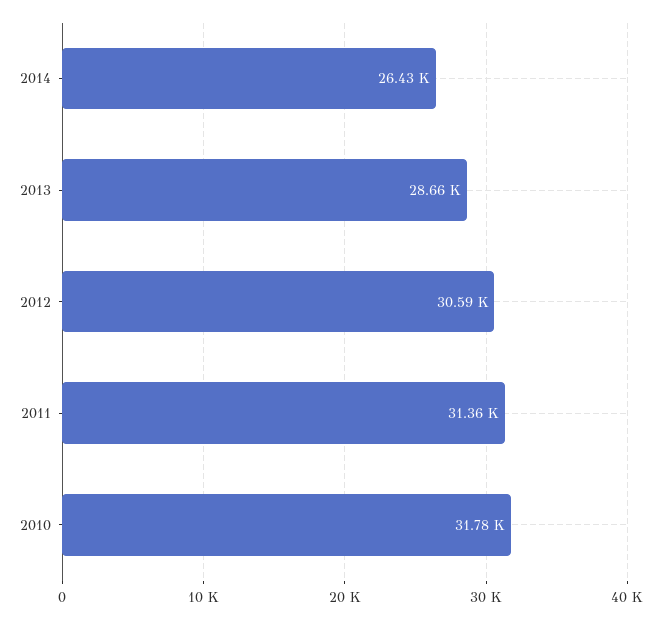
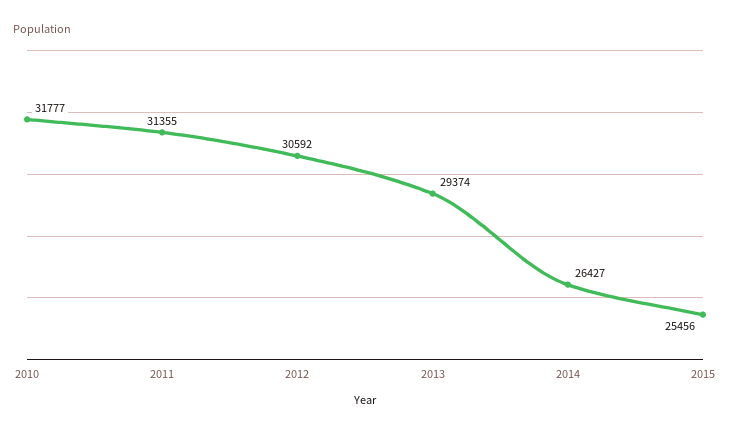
2013: 28660 -> 29374
2015: none -> 25456

